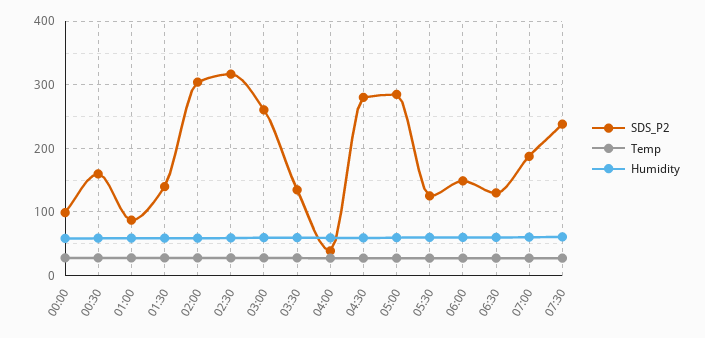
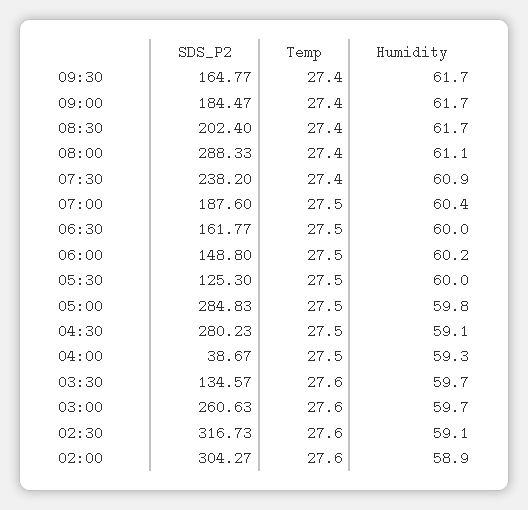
SDS_P2, 00:00: 100 -> none
Temp, 00:00: 30 -> none
Humidity, 00:00: 60 -> none
SDS_P2, 00:30: 160 -> none
Temp, 00:30: 30 -> none
Humidity, 00:30: 60 -> none
SDS_P2, 01:00: 90 -> none
Temp, 01:00: 30 -> none
Humidity, 01:00: 60 -> none
SDS_P2, 01:30: 140 -> none
Temp, 01:30: 30 -> none
Humidity, 01:30: 60 -> none
SDS_P2, 06:30: 130 -> 161.77
SDS_P2, 09:30: none -> 164.77
Temp, 09:30: none -> 27.4
Humidity, 09:30: none -> 61.7
SDS_P2, 09:00: none -> 184.47
Temp, 09:00: none -> 27.4
Humidity, 09:00: none -> 61.7
SDS_P2, 08:30: none -> 202.4
Temp, 08:30: none -> 27.4
Humidity, 08:30: none -> 61.7
SDS_P2, 08:00: none -> 288.33
Temp, 08:00: none -> 27.4
Humidity, 08:00: none -> 61.1

